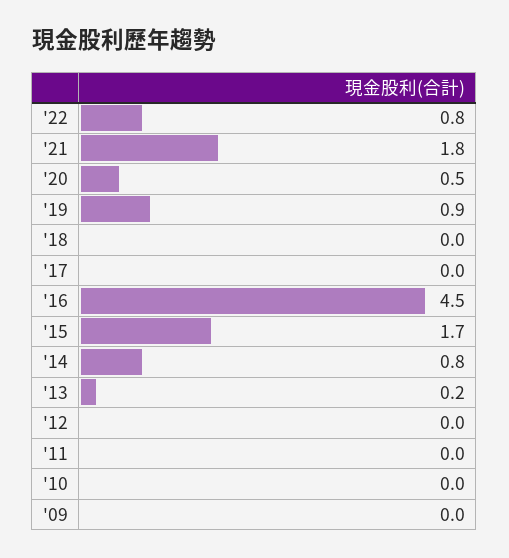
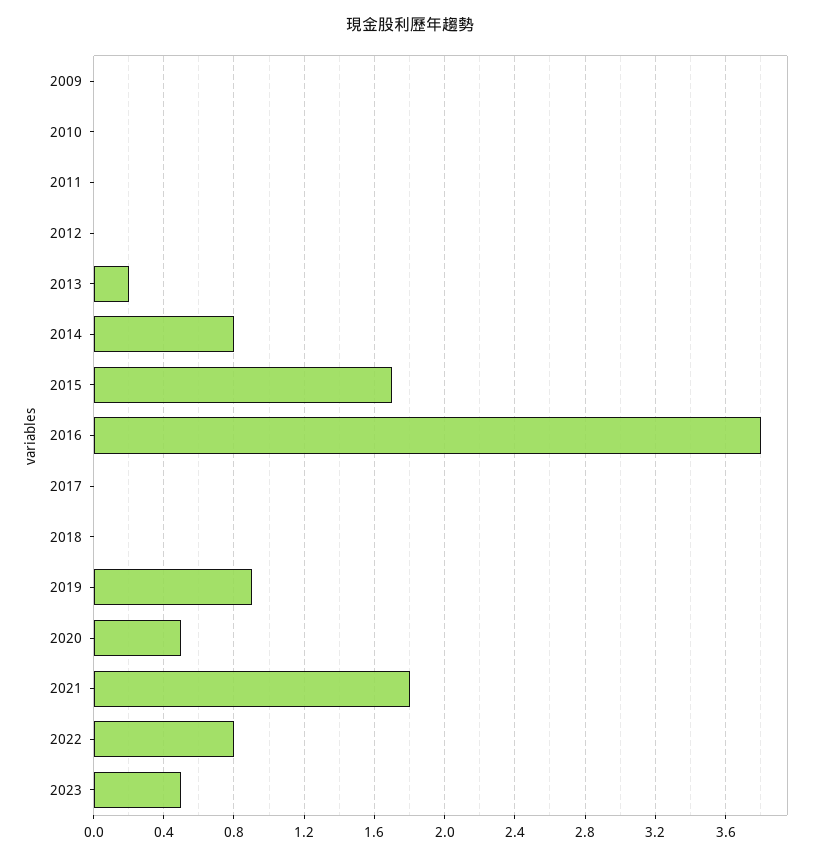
'16: 4.5 -> 3.8
2023: none -> 0.5

